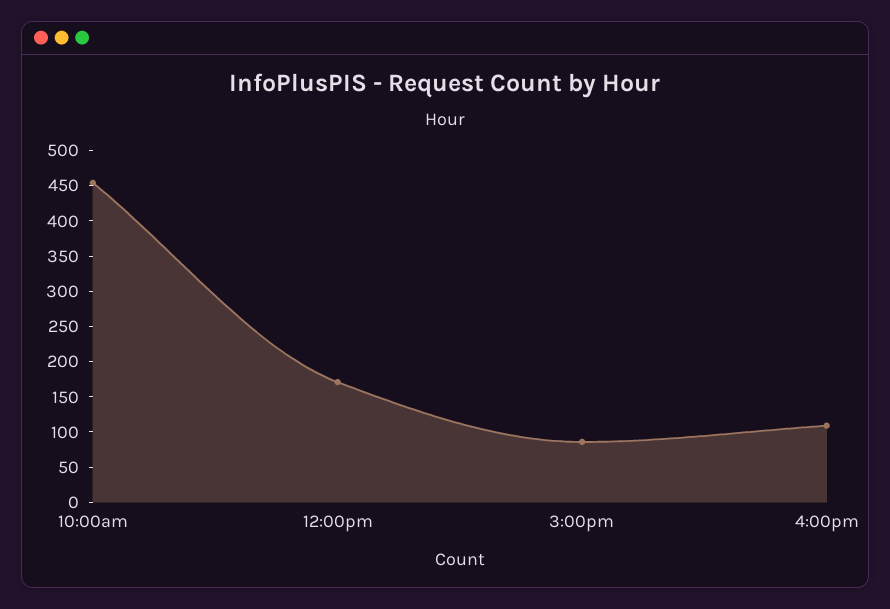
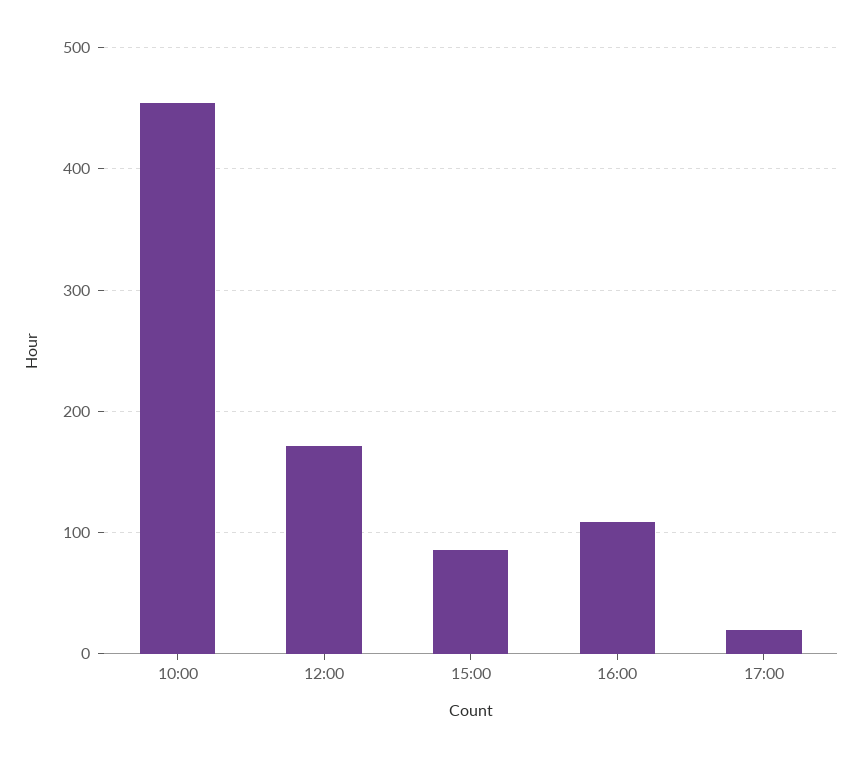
17:00: none -> 20

